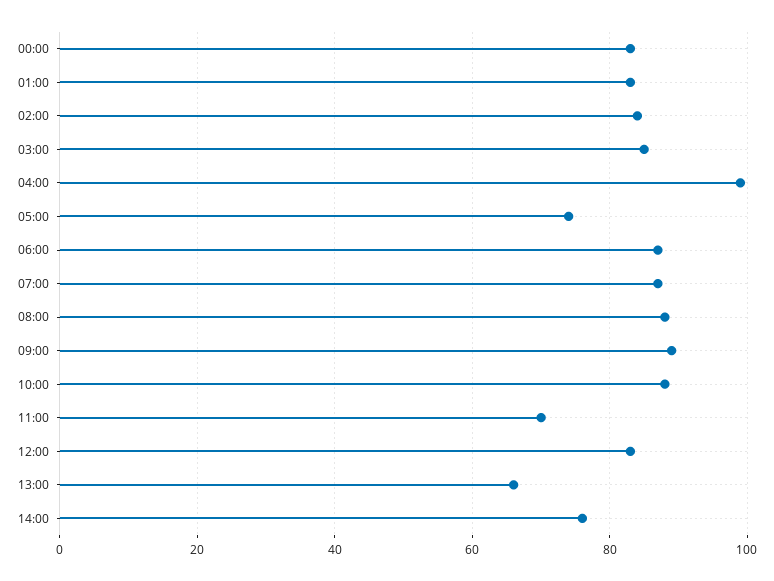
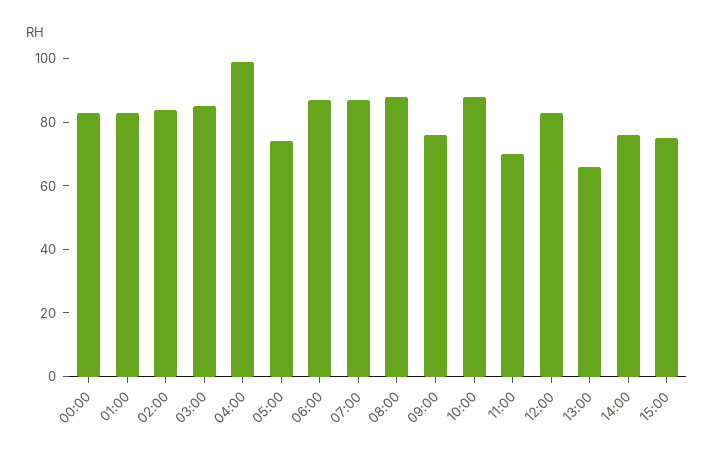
09:00: 90 -> 75
15:00: none -> 75

